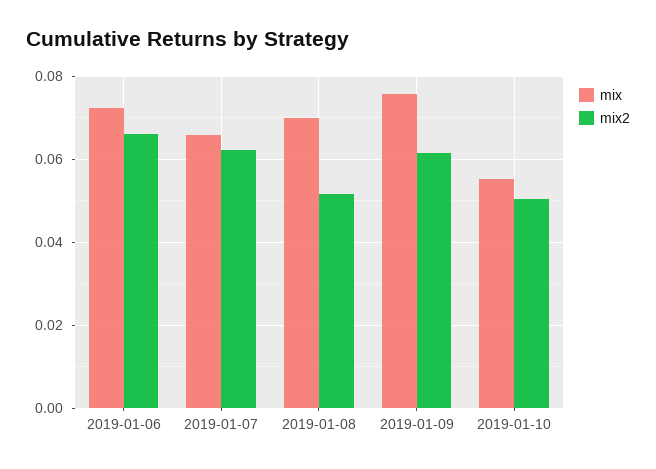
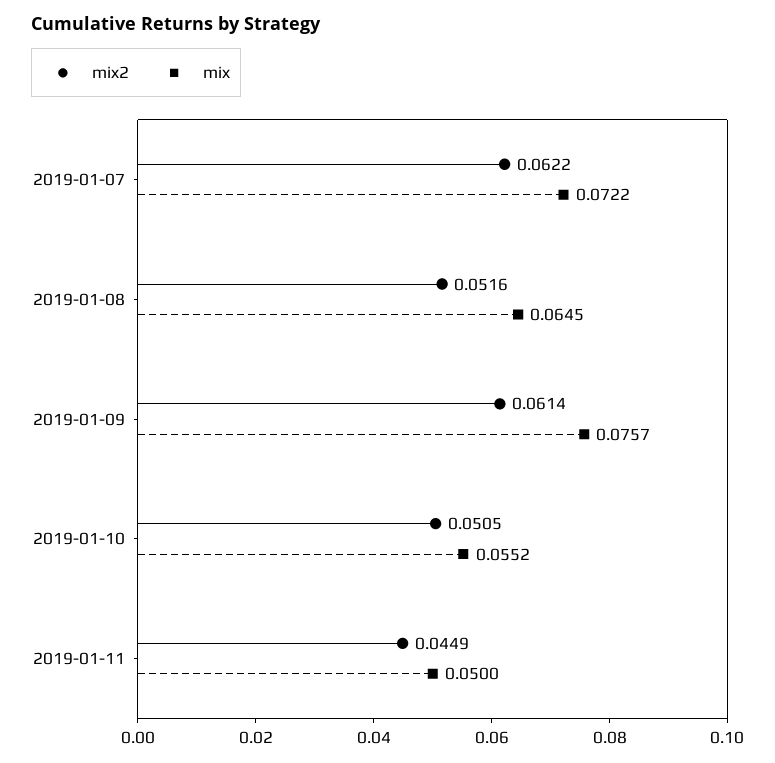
mix, 2019-01-06: 0.072 -> none
mix2, 2019-01-06: 0.066 -> none
mix, 2019-01-07: 0.066 -> 0.0722
mix, 2019-01-08: 0.07 -> 0.0645
mix2, 2019-01-11: none -> 0.0449
mix, 2019-01-11: none -> 0.05

